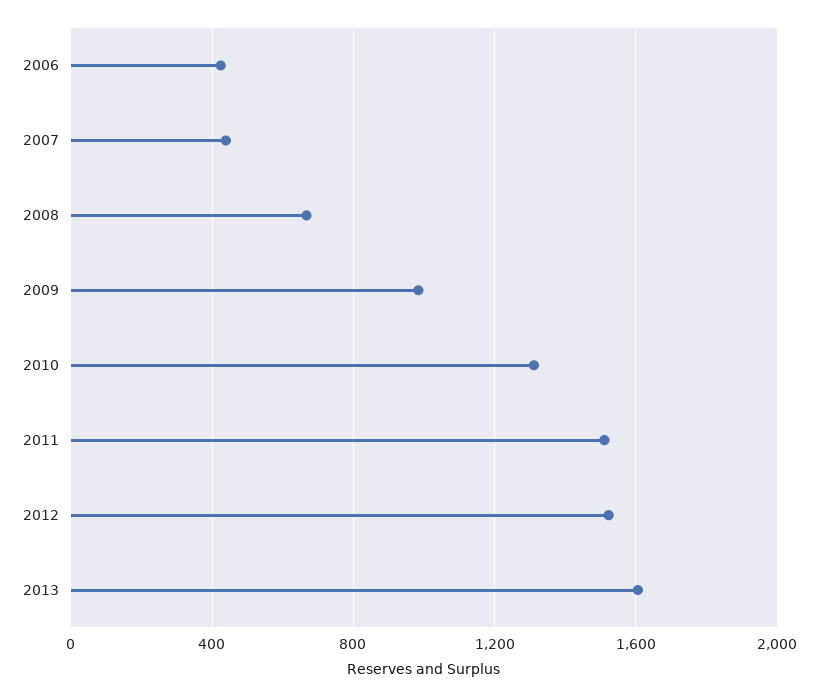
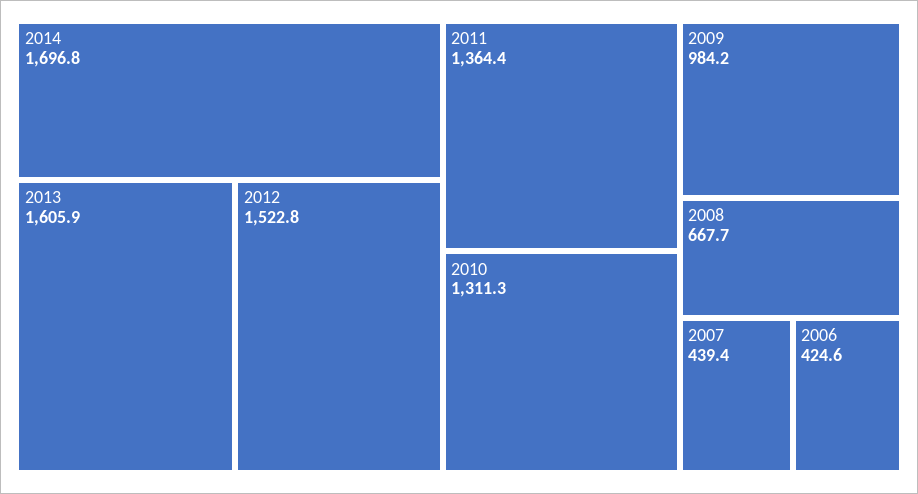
2011: 1500 -> 1364.4
2014: none -> 1696.8

